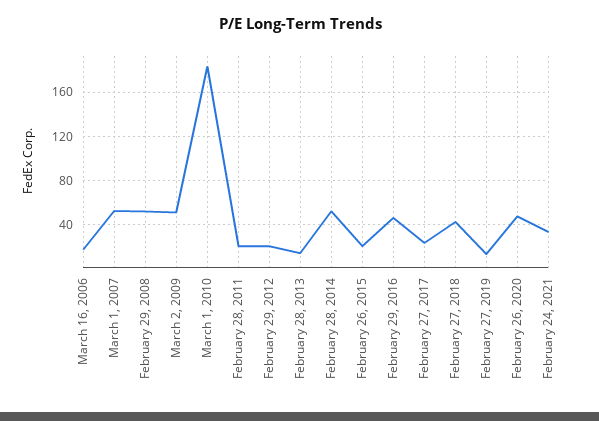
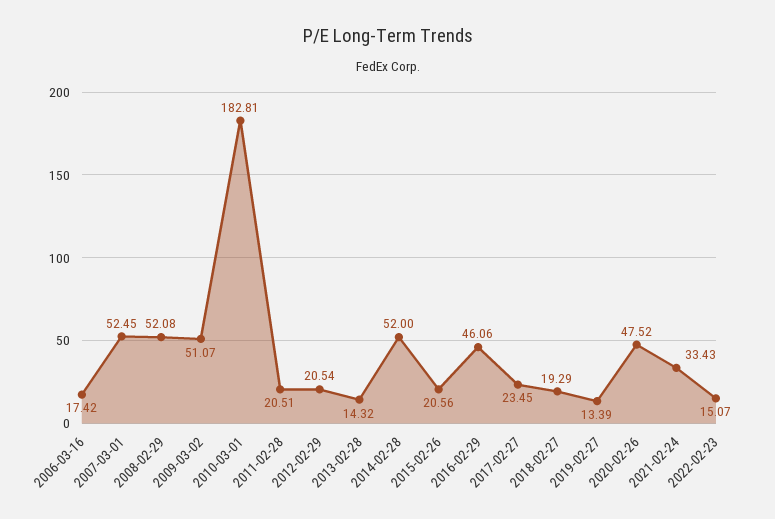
February 27, 2018: 40 -> 19.29
2022-02-23: none -> 15.07

